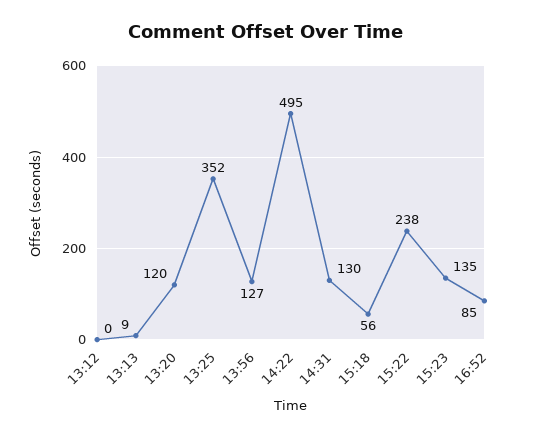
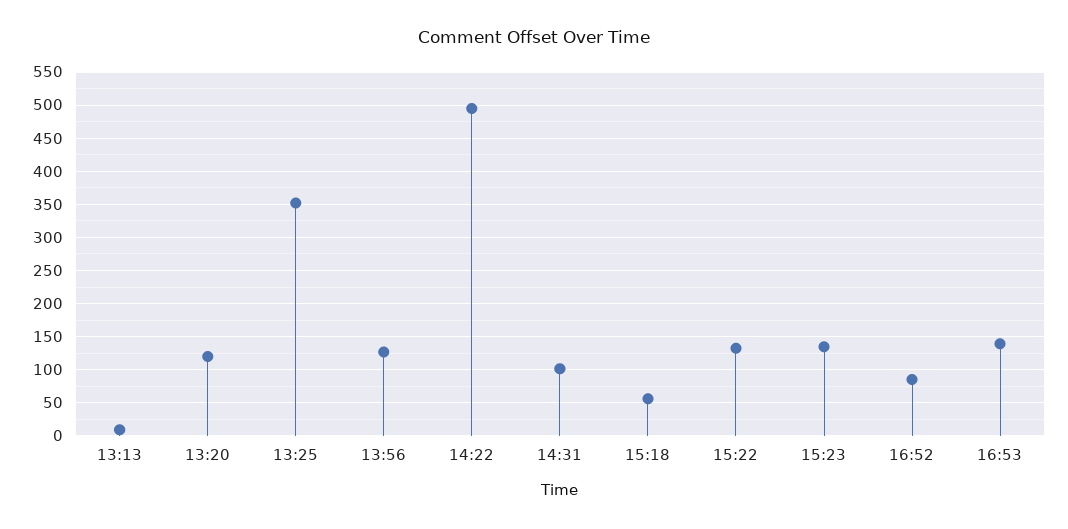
13:12: 0 -> none
14:31: 130 -> 100
15:22: 238 -> 130
16:53: none -> 140

